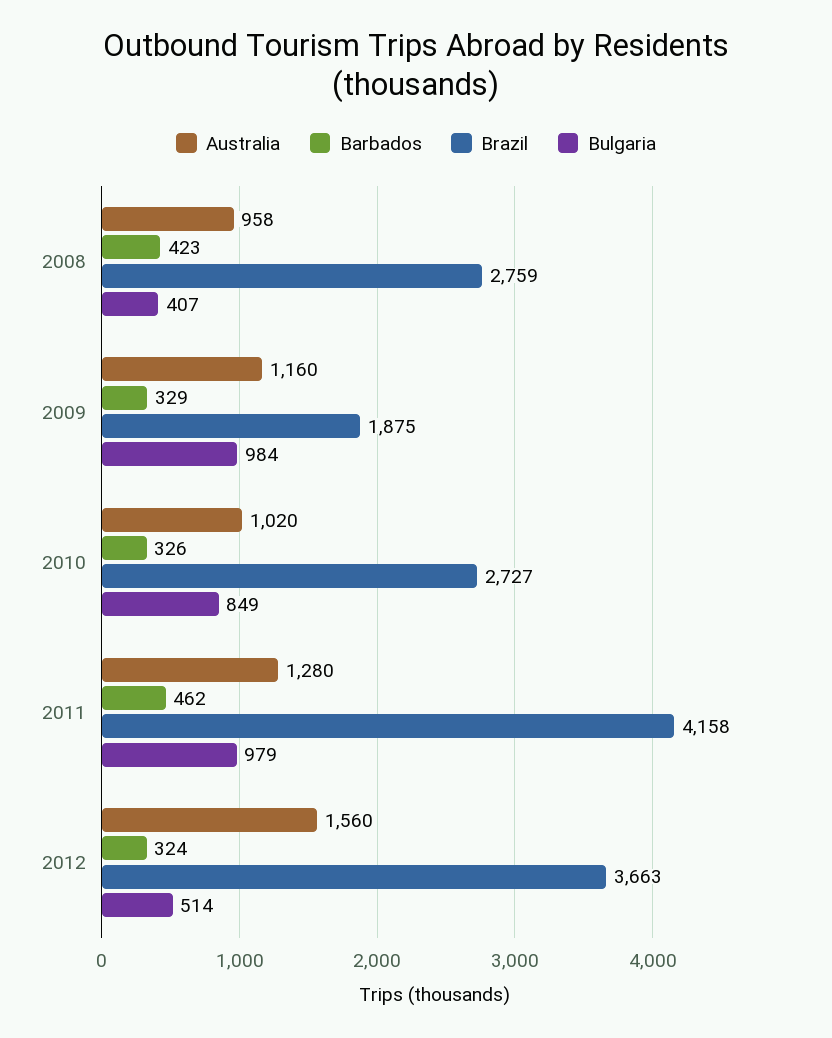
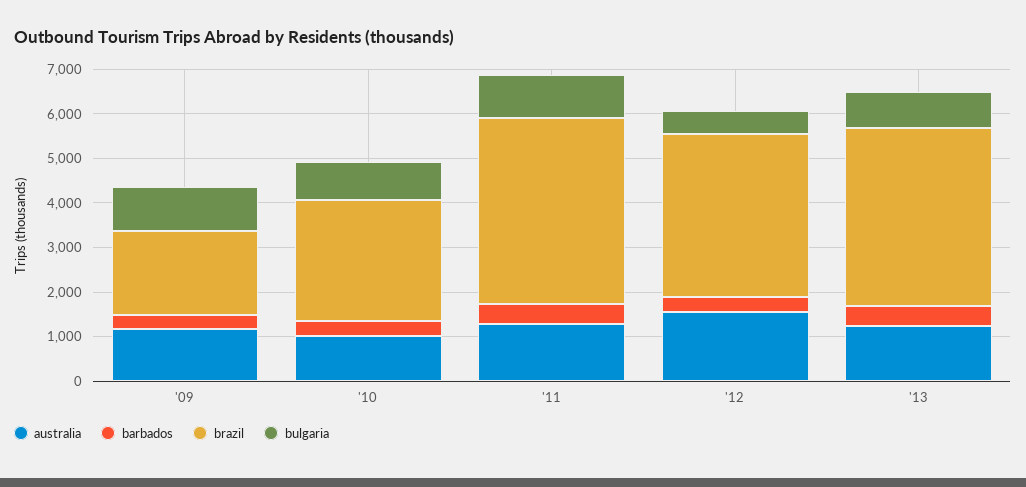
Australia, 2008: 958 -> none
Barbados, 2008: 423 -> none
Brazil, 2008: 2759 -> none
Bulgaria, 2008: 407 -> none
Australia, '13: none -> 1200
Barbados, '13: none -> 400
Brazil, '13: none -> 4000
Bulgaria, '13: none -> 800

